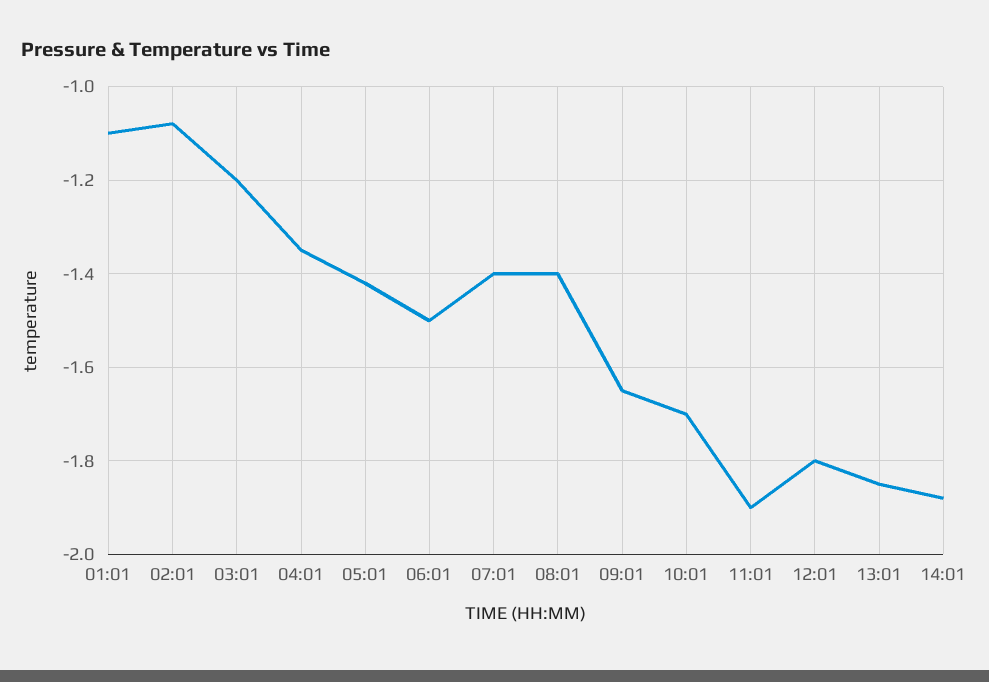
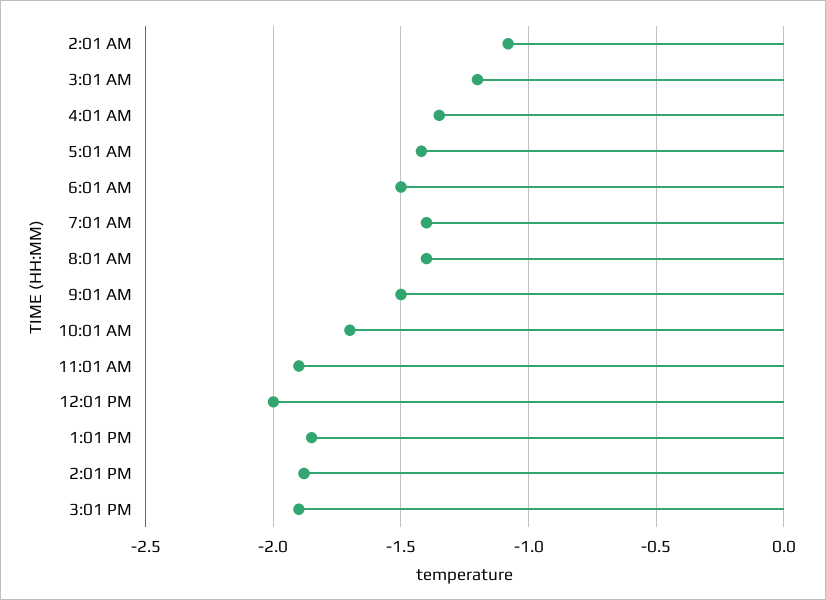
01:01: -1.1 -> none
09:01: -1.65 -> -1.5
12:01: -1.8 -> -2
3:01 PM: none -> -1.9

